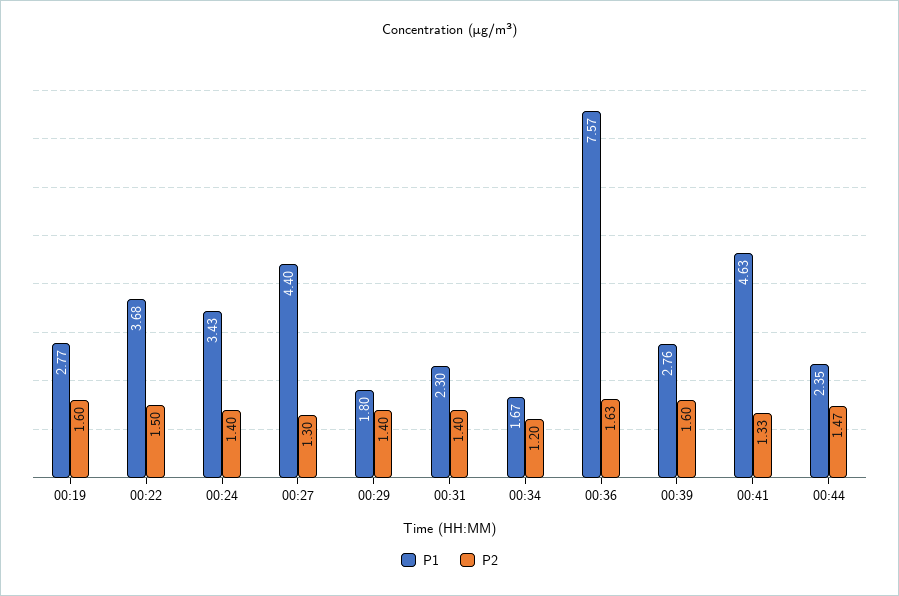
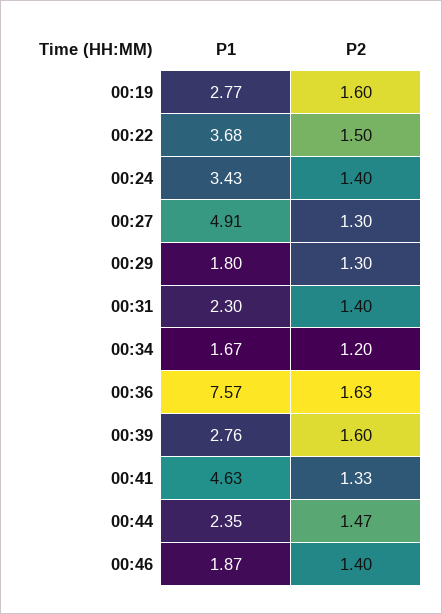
P1, 00:27: 4.4 -> 4.91
P2, 00:29: 1.4 -> 1.3
P1, 00:46: none -> 1.87
P2, 00:46: none -> 1.4

